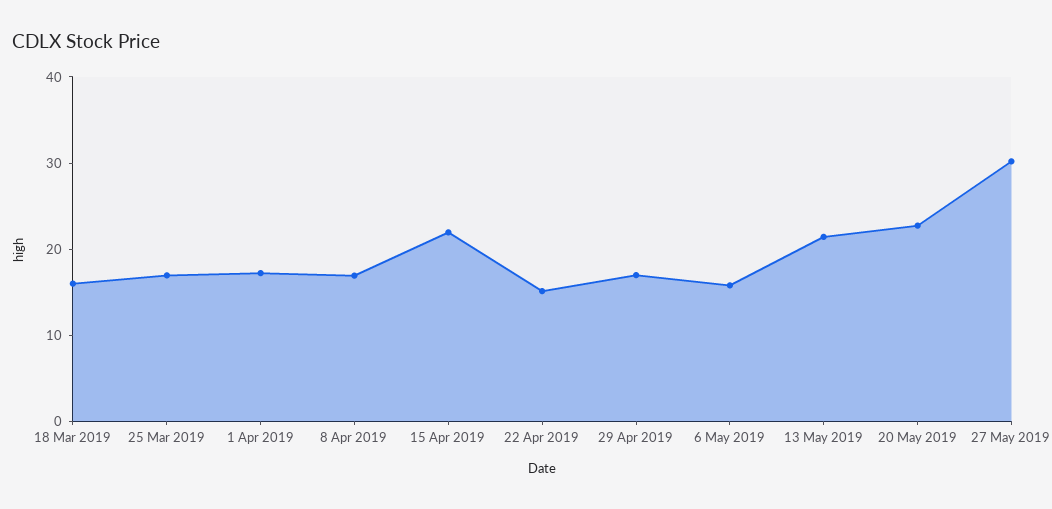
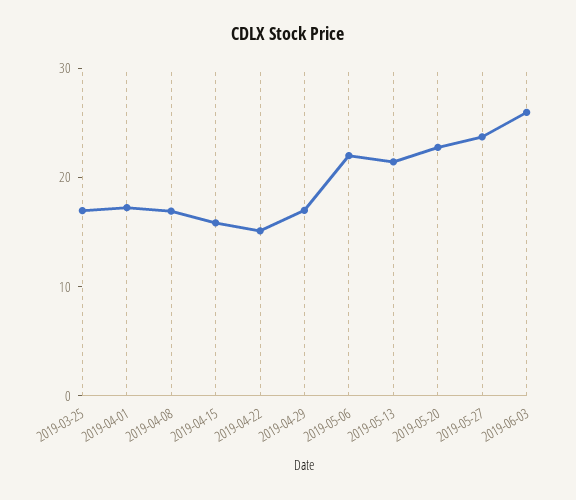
18 Mar 2019: 16 -> none
15 Apr 2019: 22 -> 16
6 May 2019: 16 -> 22
27 May 2019: 30 -> 24
2019-06-03: none -> 26

